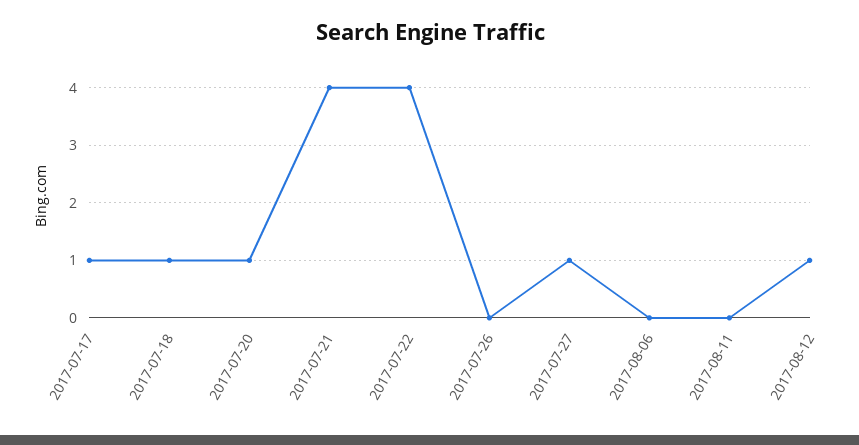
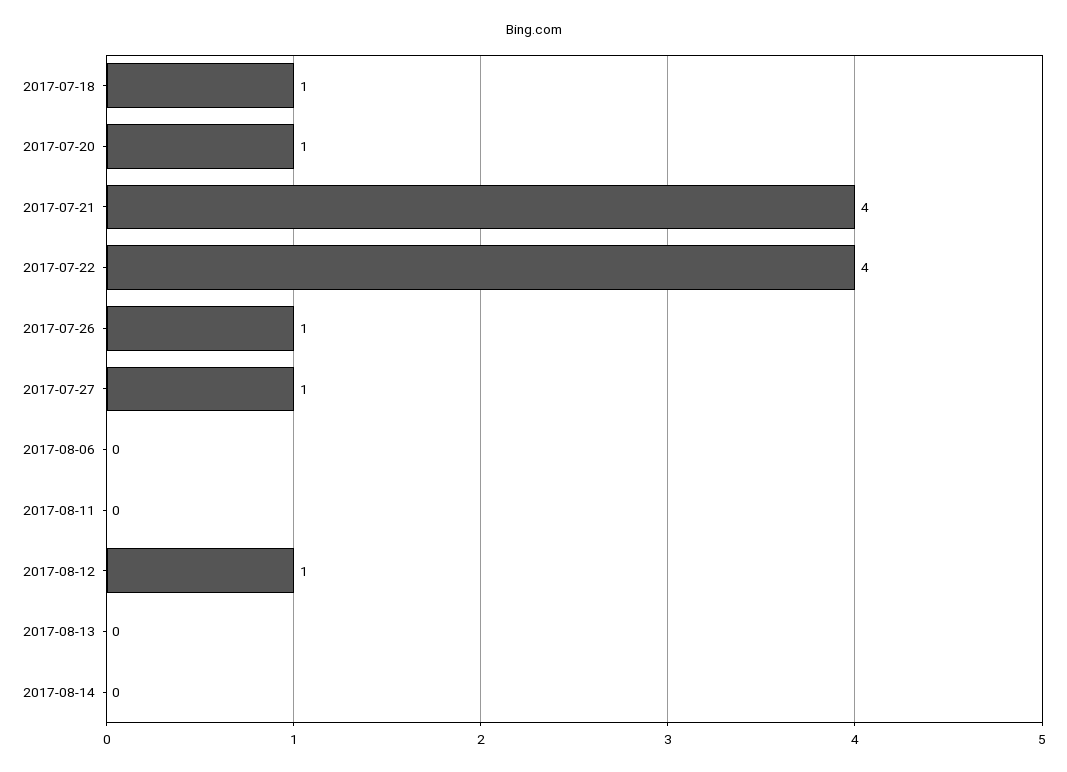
2017-07-17: 1 -> none
2017-07-26: 0 -> 1
2017-08-13: none -> 0
2017-08-14: none -> 0

